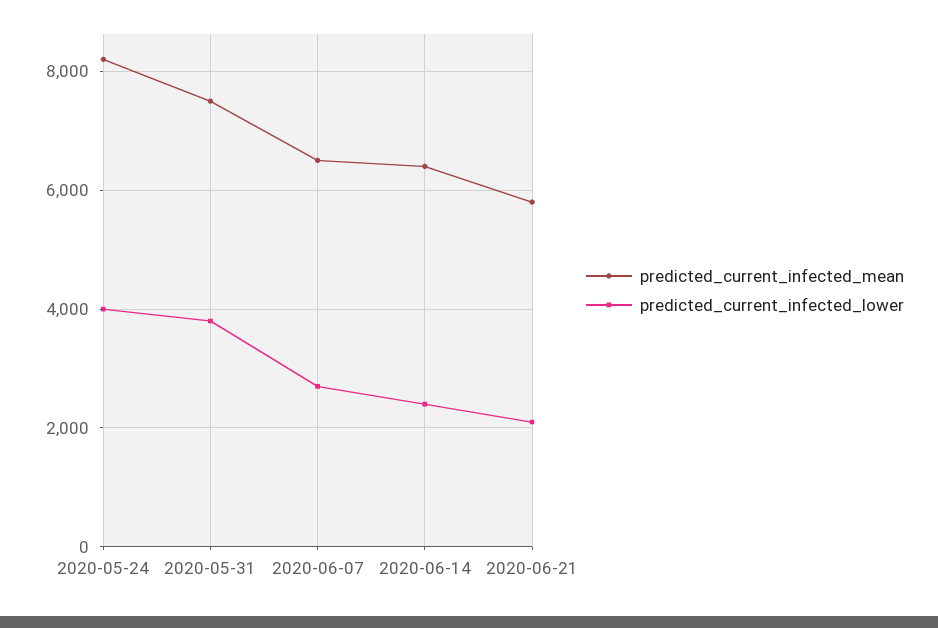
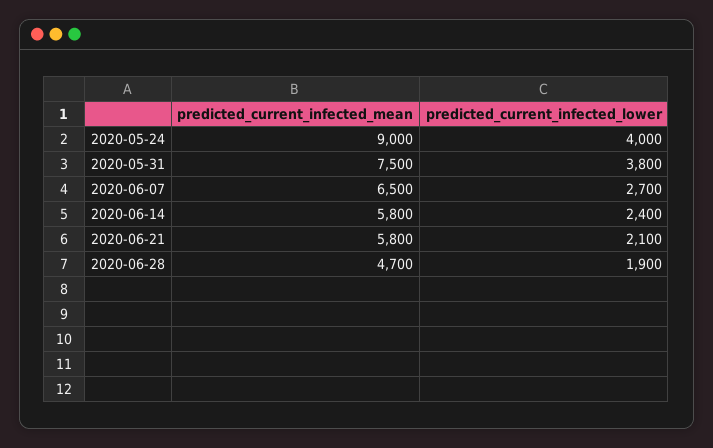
predicted_current_infected_mean, 2020-05-24: 8200 -> 9000
predicted_current_infected_mean, 2020-06-14: 6400 -> 5800
predicted_current_infected_mean, 2020-06-28: none -> 4700
predicted_current_infected_lower, 2020-06-28: none -> 1900

